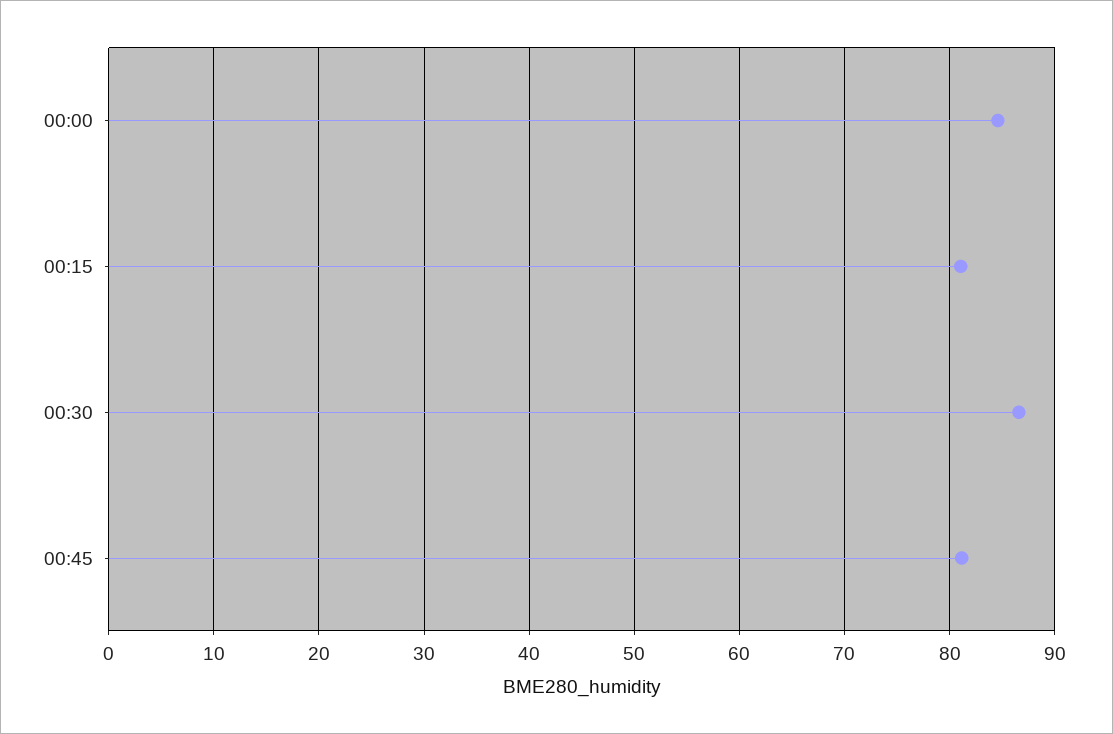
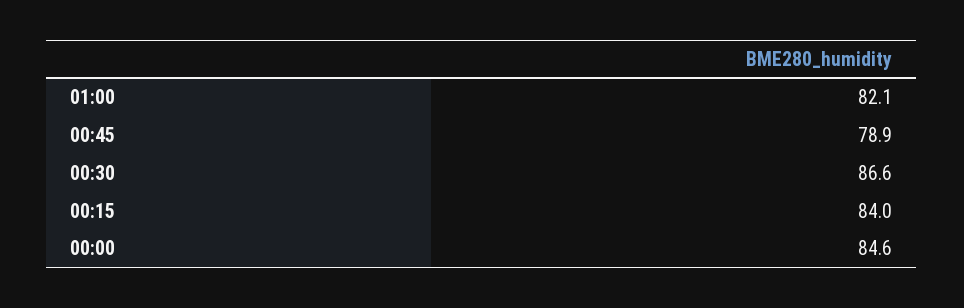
00:15: 81 -> 84
00:45: 81 -> 78.9
01:00: none -> 82.1

